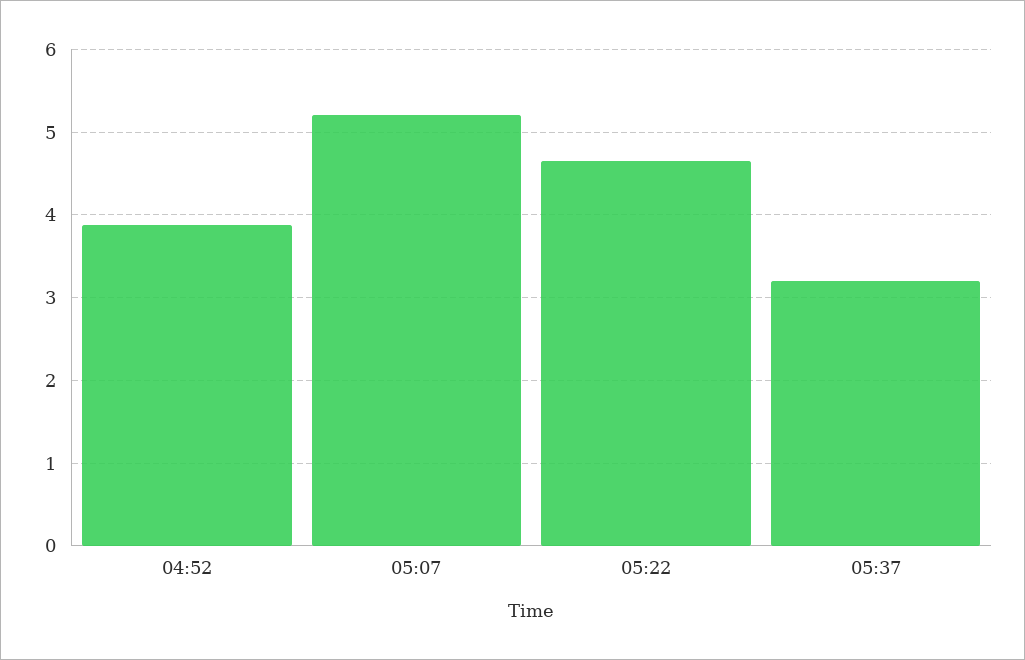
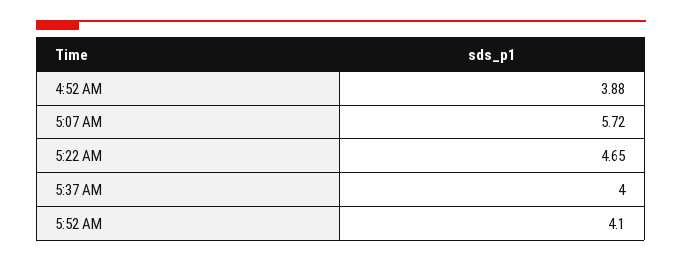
05:07: 5.2 -> 5.72
05:37: 3.2 -> 4
5:52 AM: none -> 4.1

